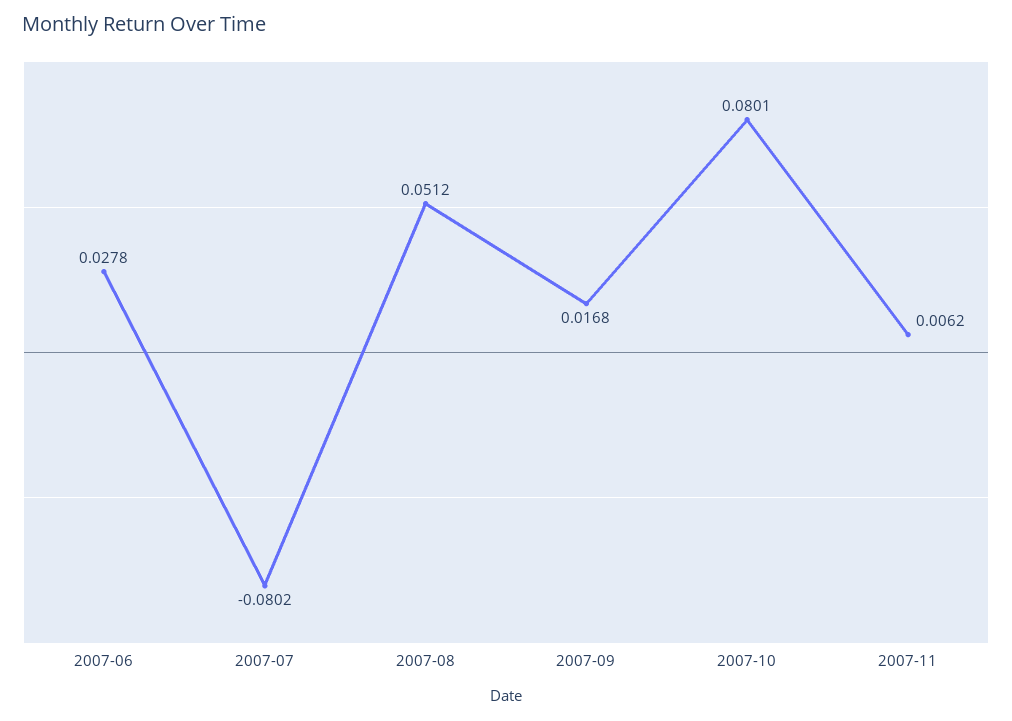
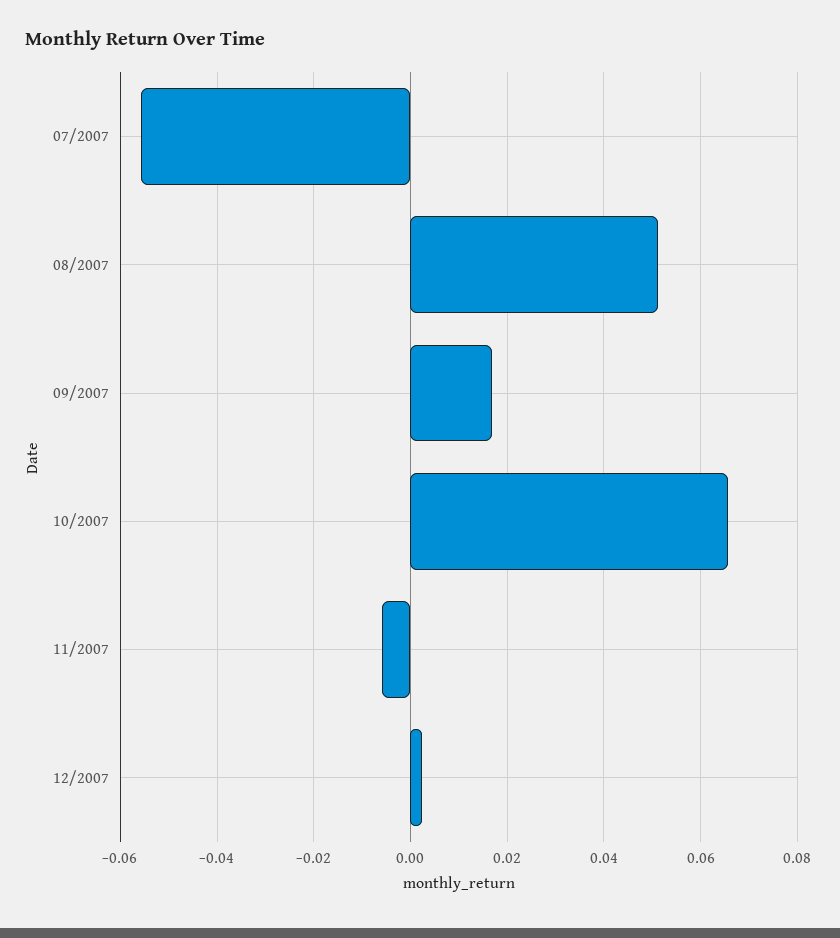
2007-06: 0.0278 -> none
2007-07: -0.0802 -> -0.056
2007-10: 0.0801 -> 0.066
2007-11: 0.0062 -> -0.006
12/2007: none -> 0.002

